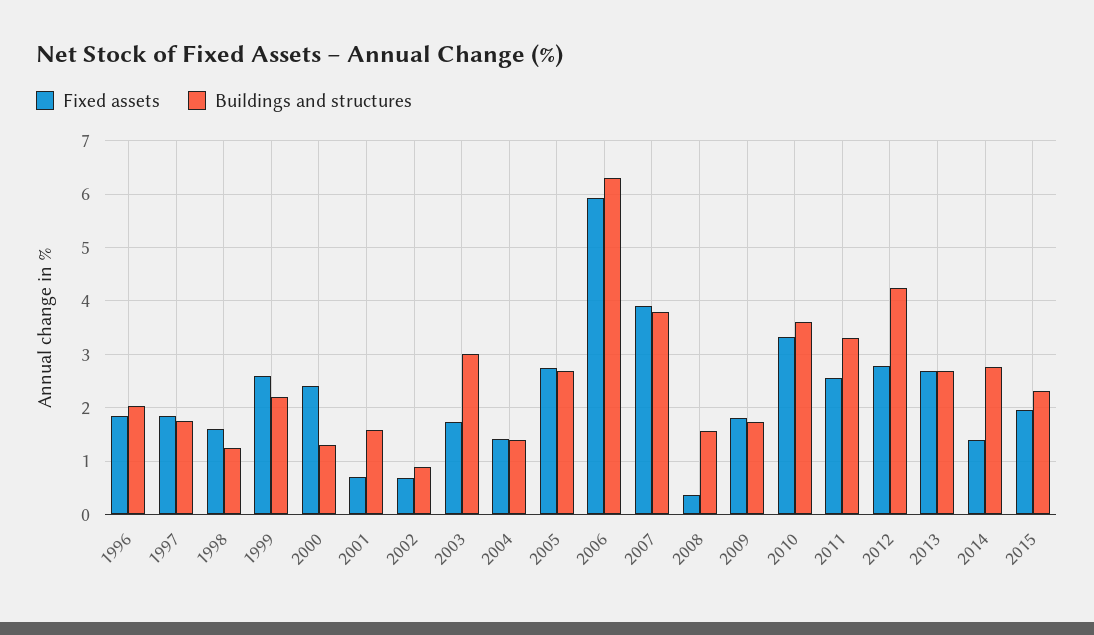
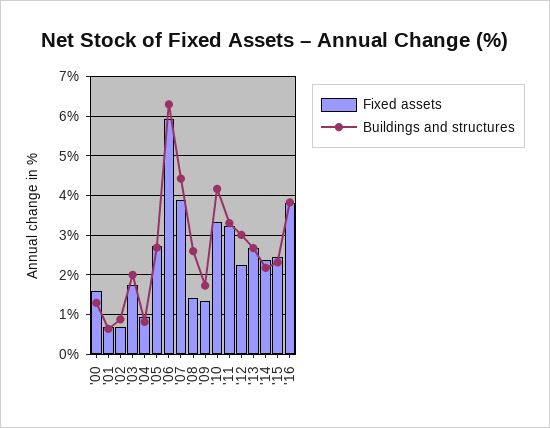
Fixed assets, 1996: 1.8 -> none
Buildings and structures, 1996: 2 -> none
Fixed assets, 1997: 1.8 -> none
Buildings and structures, 1997: 1.8 -> none
Fixed assets, 1998: 1.6 -> none
Buildings and structures, 1998: 1.2 -> none
Fixed assets, 1999: 2.6 -> none
Buildings and structures, 1999: 2.2 -> none
Fixed assets, 2000: 2.4 -> 1.6
Buildings and structures, 2001: 1.6 -> 0.6
Buildings and structures, 2003: 3 -> 2
Fixed assets, 2004: 1.4 -> 1
Buildings and structures, 2004: 1.4 -> 0.8
Buildings and structures, 2007: 3.8 -> 4.4
Fixed assets, 2008: 0.4 -> 1.4
Buildings and structures, 2008: 1.6 -> 2.6
Fixed assets, 2009: 1.8 -> 1.4
Buildings and structures, 2010: 3.6 -> 4.2
Fixed assets, 2011: 2.6 -> 3.2
Fixed assets, 2012: 2.8 -> 2.2
Buildings and structures, 2012: 4.2 -> 3
Fixed assets, 2014: 1.4 -> 2.4
Buildings and structures, 2014: 2.8 -> 2.2
Fixed assets, 2015: 2 -> 2.4
Fixed assets, '16: none -> 3.8
Buildings and structures, '16: none -> 3.8

